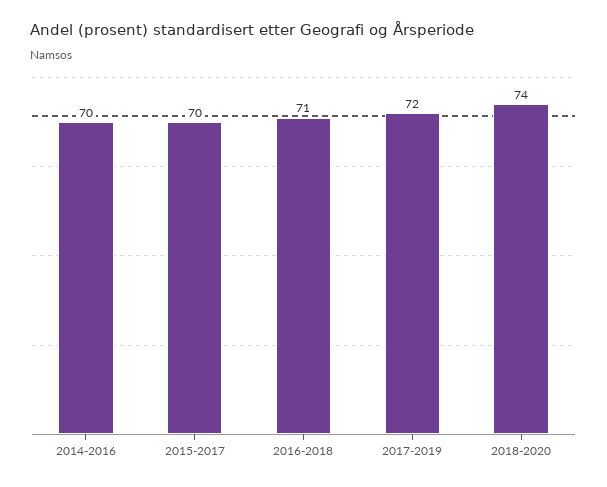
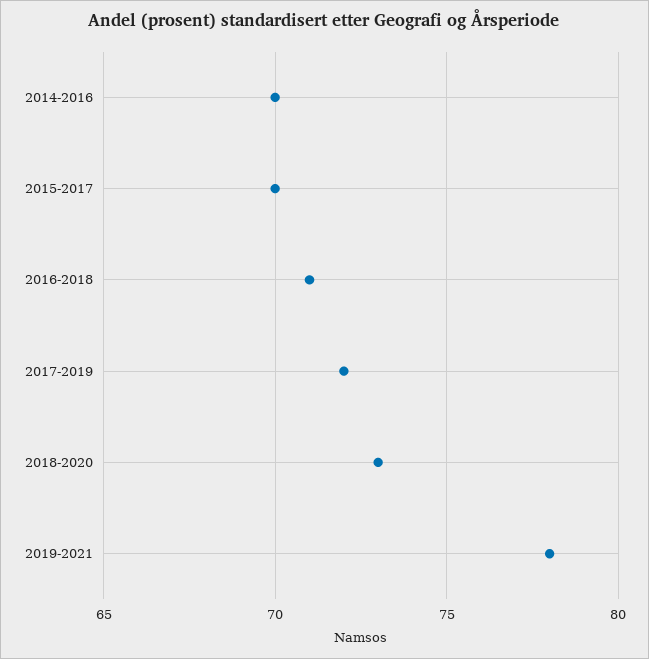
2018-2020: 74 -> 73
2019-2021: none -> 78

